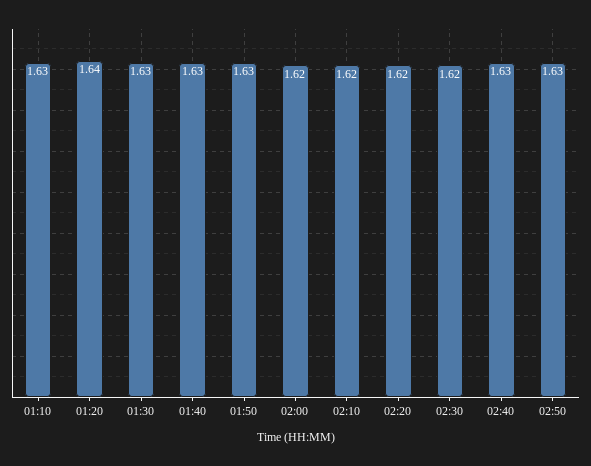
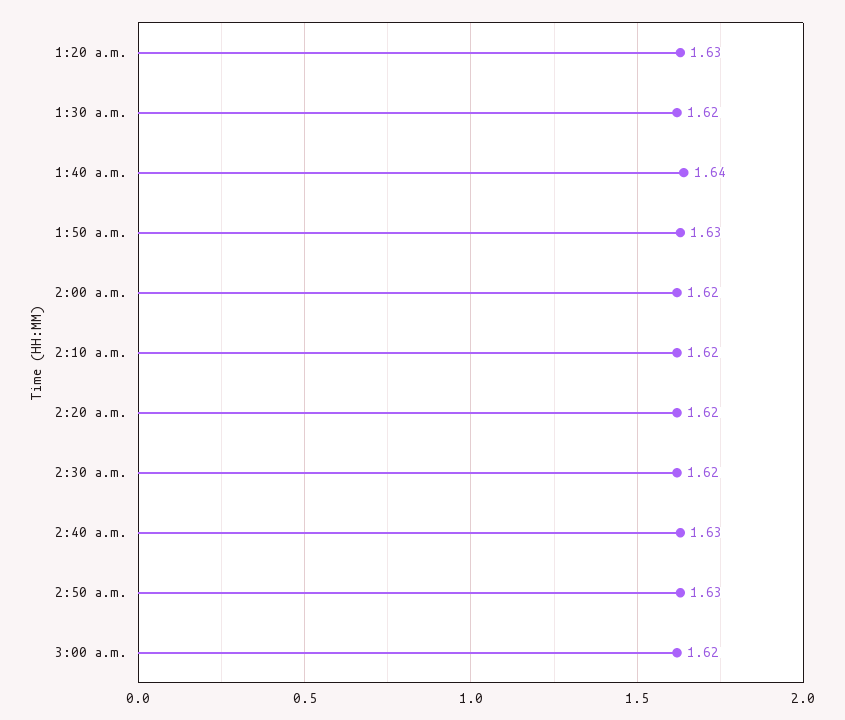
01:10: 1.63 -> none
01:20: 1.64 -> 1.63
01:30: 1.63 -> 1.62
01:40: 1.63 -> 1.64
3:00 a.m.: none -> 1.62

